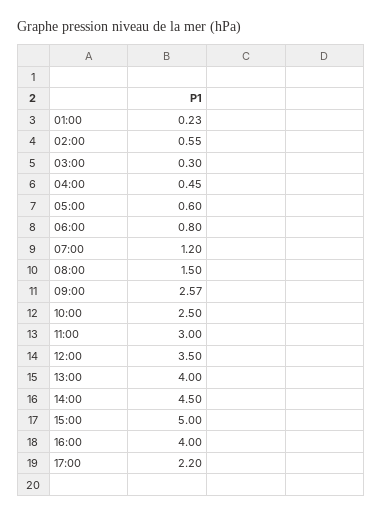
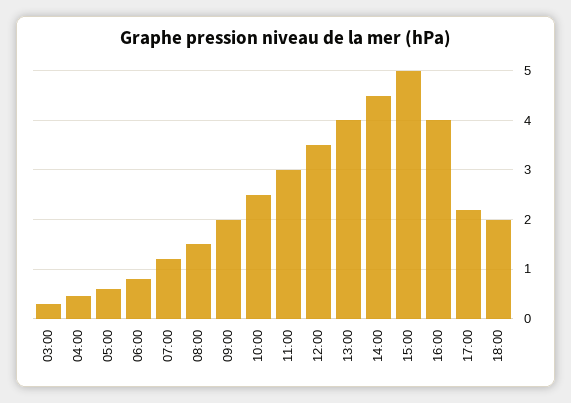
01:00: 0.23 -> none
02:00: 0.55 -> none
09:00: 2.57 -> 2
18:00: none -> 2

